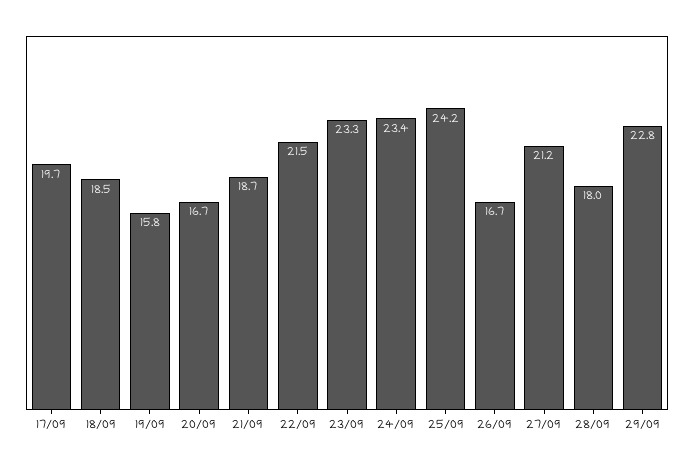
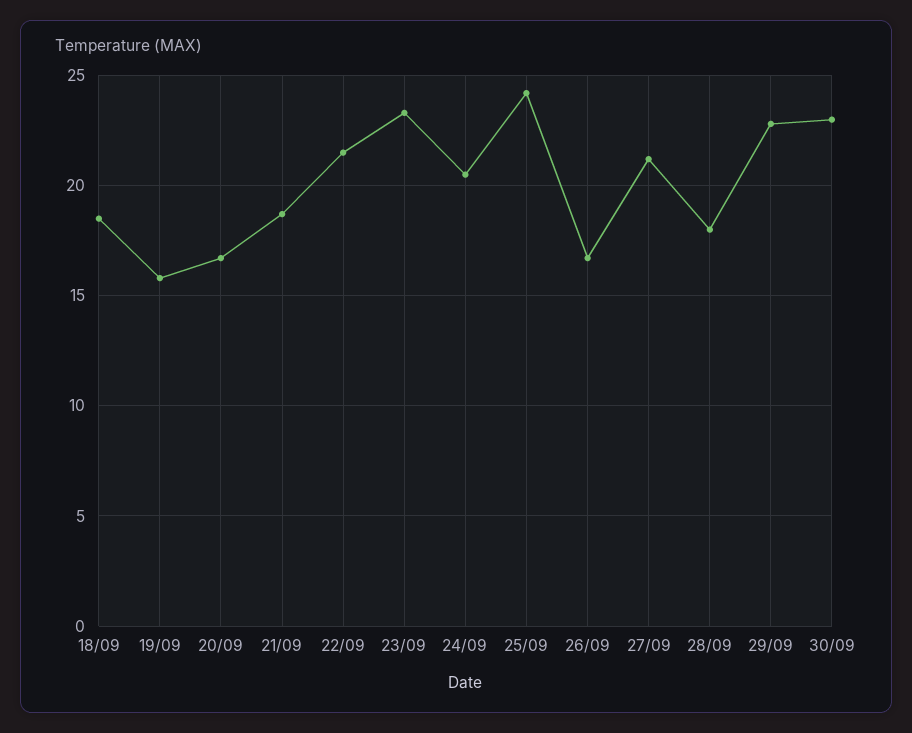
17/09: 19.7 -> none
24/09: 23.4 -> 20.5
30/09: none -> 23

